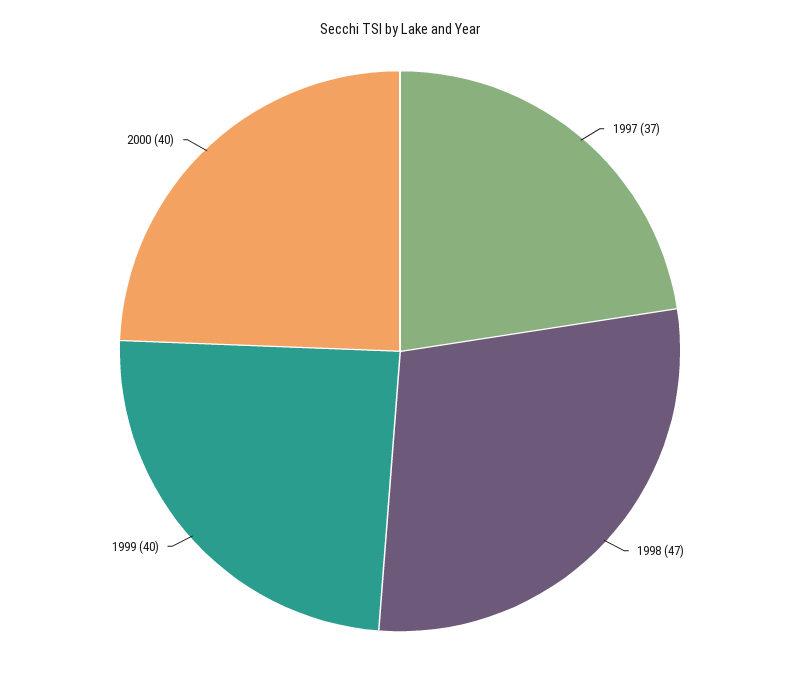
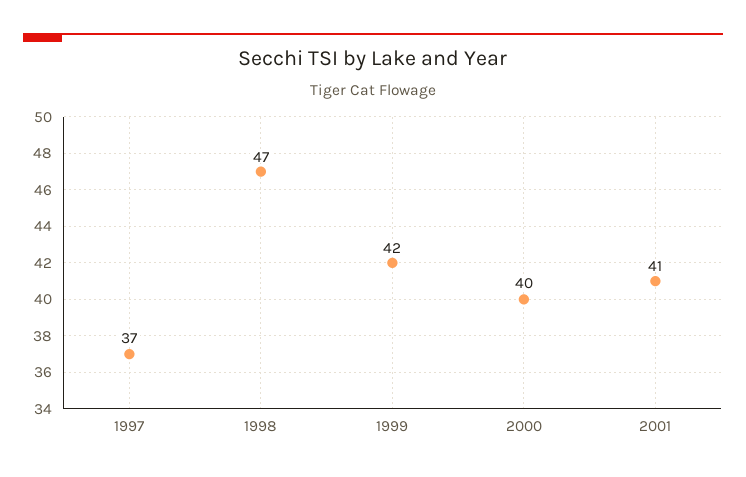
1999: 40 -> 42
2001: none -> 41

